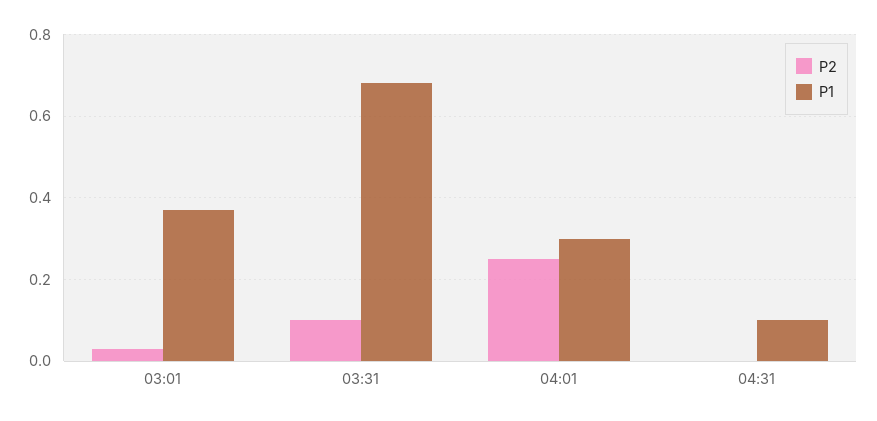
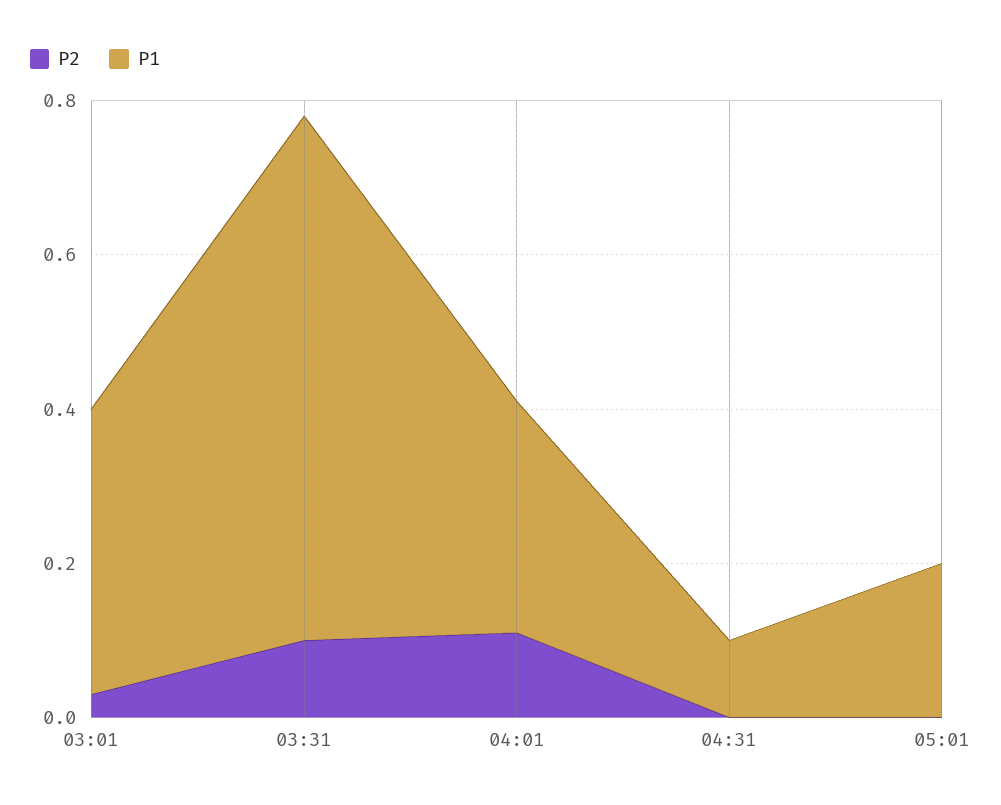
P2, 04:01: 0.25 -> 0.1
P2, 05:01: none -> 0
P1, 05:01: none -> 0.2

